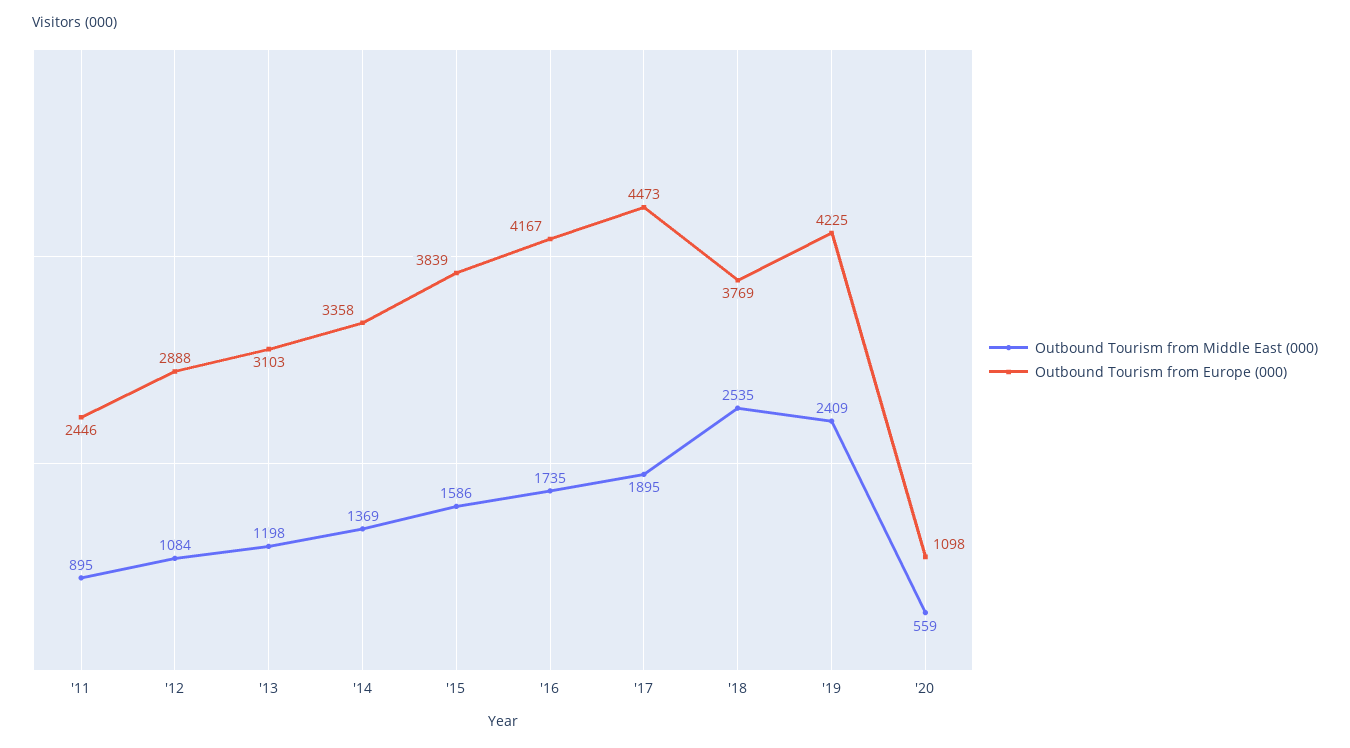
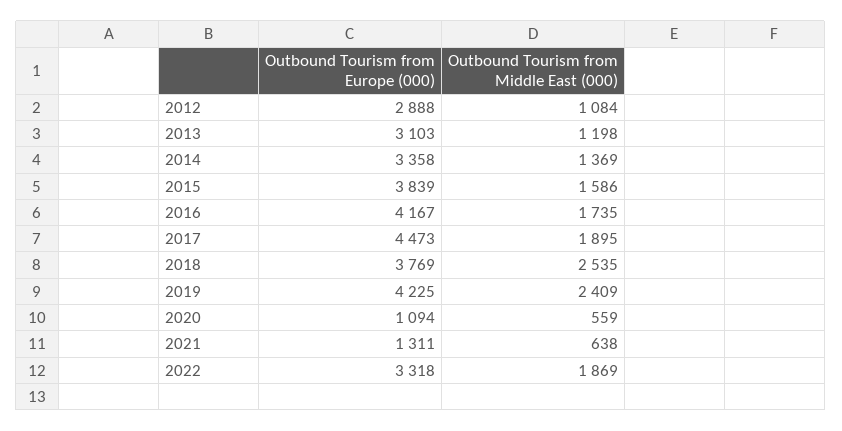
Outbound Tourism from Middle East (000), '11: 895 -> none
Outbound Tourism from Europe (000), '11: 2446 -> none
Outbound Tourism from Europe (000), '20: 1098 -> 1094
Outbound Tourism from Europe (000), 2021: none -> 1311
Outbound Tourism from Middle East (000), 2021: none -> 638
Outbound Tourism from Europe (000), 2022: none -> 3318
Outbound Tourism from Middle East (000), 2022: none -> 1869

